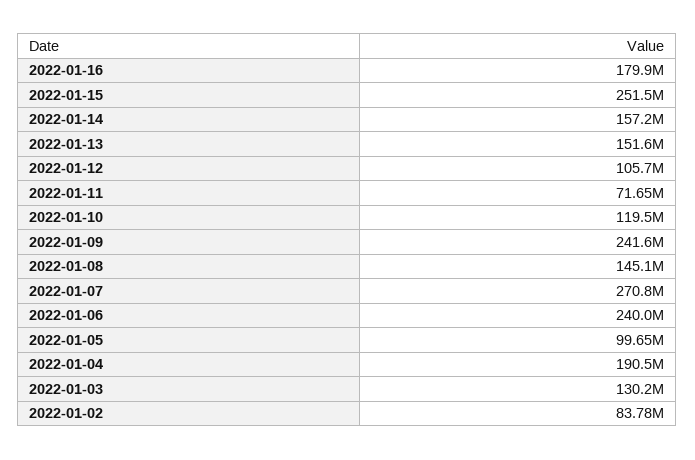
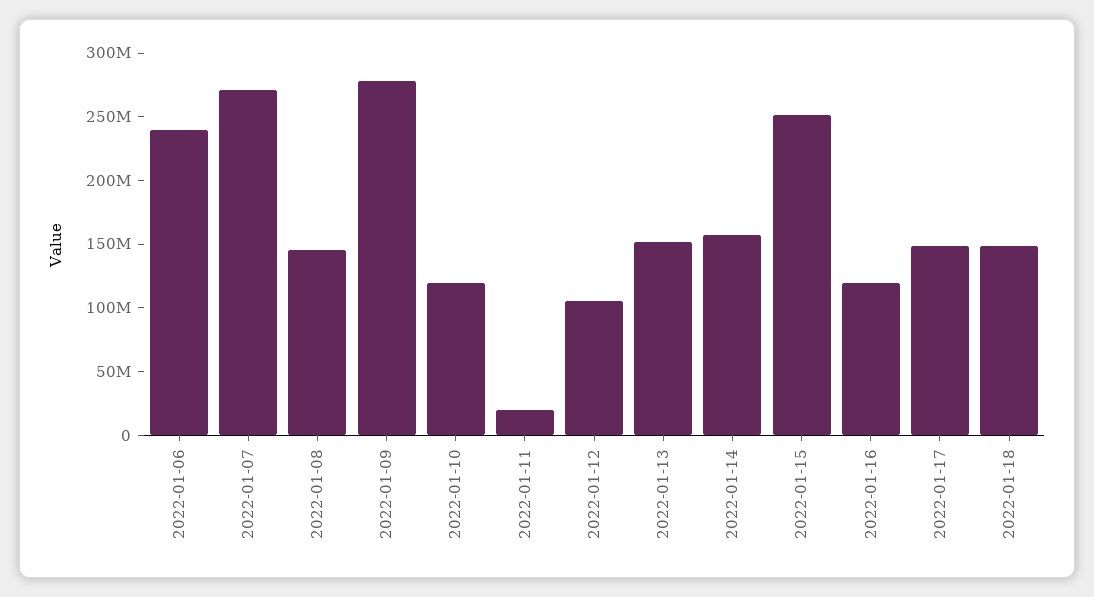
2022-01-16: 179900000 -> 120000000
2022-01-11: 71650000 -> 20000000
2022-01-09: 241600000 -> 280000000
2022-01-05: 99650000 -> none
2022-01-04: 190500000 -> none
2022-01-03: 130200000 -> none
2022-01-02: 83780000 -> none
2022-01-17: none -> 150000000
2022-01-18: none -> 150000000

